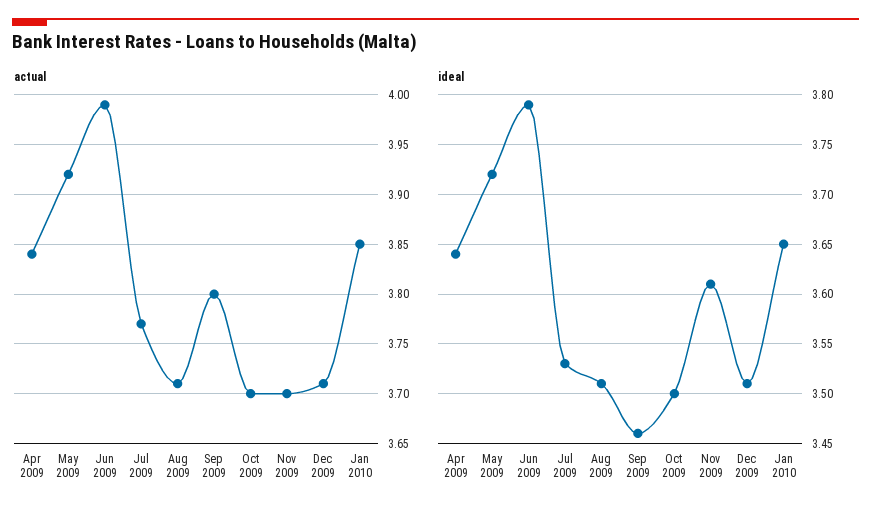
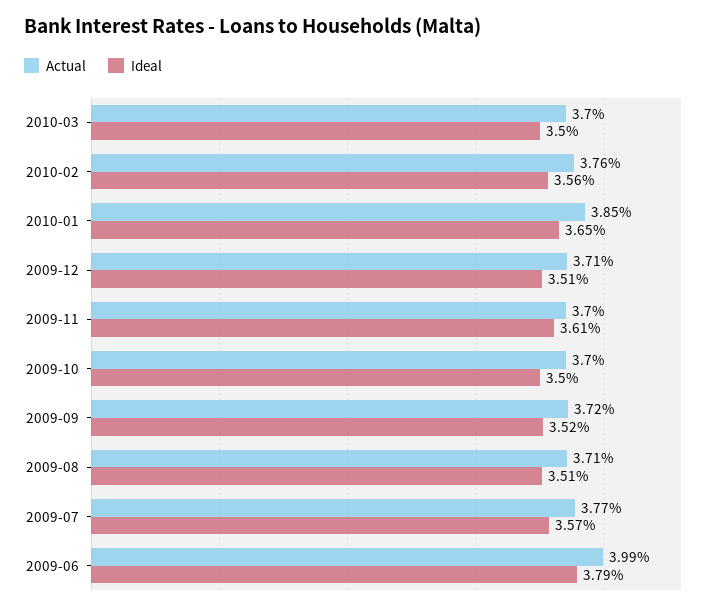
actual, Apr 2009: 3.84 -> none
actual, May 2009: 3.92 -> none
actual, Sep 2009: 3.8 -> 3.72
ideal, Apr 2009: 3.64 -> none
ideal, May 2009: 3.72 -> none
ideal, Jul 2009: 3.53 -> 3.57
ideal, Sep 2009: 3.46 -> 3.52
actual, 2010-03: none -> 3.7
ideal, 2010-03: none -> 3.5
actual, 2010-02: none -> 3.76
ideal, 2010-02: none -> 3.56

